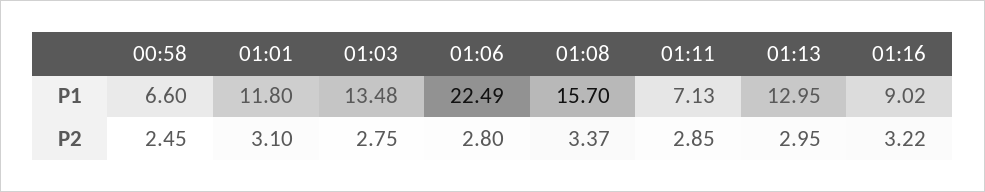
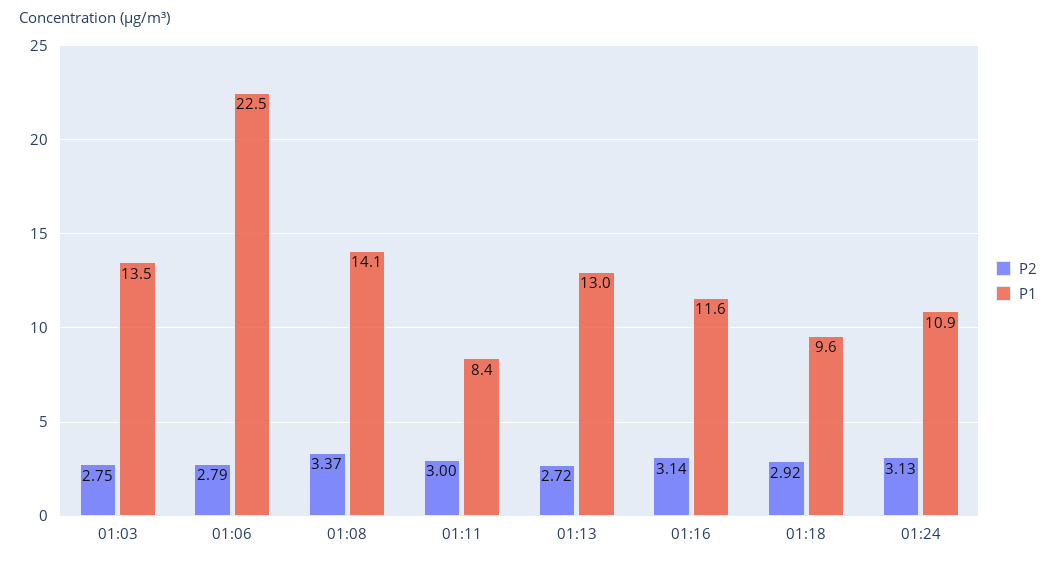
P1, 00:58: 6.6 -> none
P1, 01:01: 11.8 -> none
P1, 01:08: 15.7 -> 14.1
P1, 01:11: 7.13 -> 8.4
P1, 01:16: 9.02 -> 11.6
P2, 00:58: 2.45 -> none
P2, 01:01: 3.1 -> none
P2, 01:06: 2.8 -> 2.79
P2, 01:11: 2.85 -> 3
P2, 01:13: 2.95 -> 2.72
P2, 01:16: 3.22 -> 3.14
P2, 01:18: none -> 2.92
P1, 01:18: none -> 9.6
P2, 01:24: none -> 3.13
P1, 01:24: none -> 10.9

